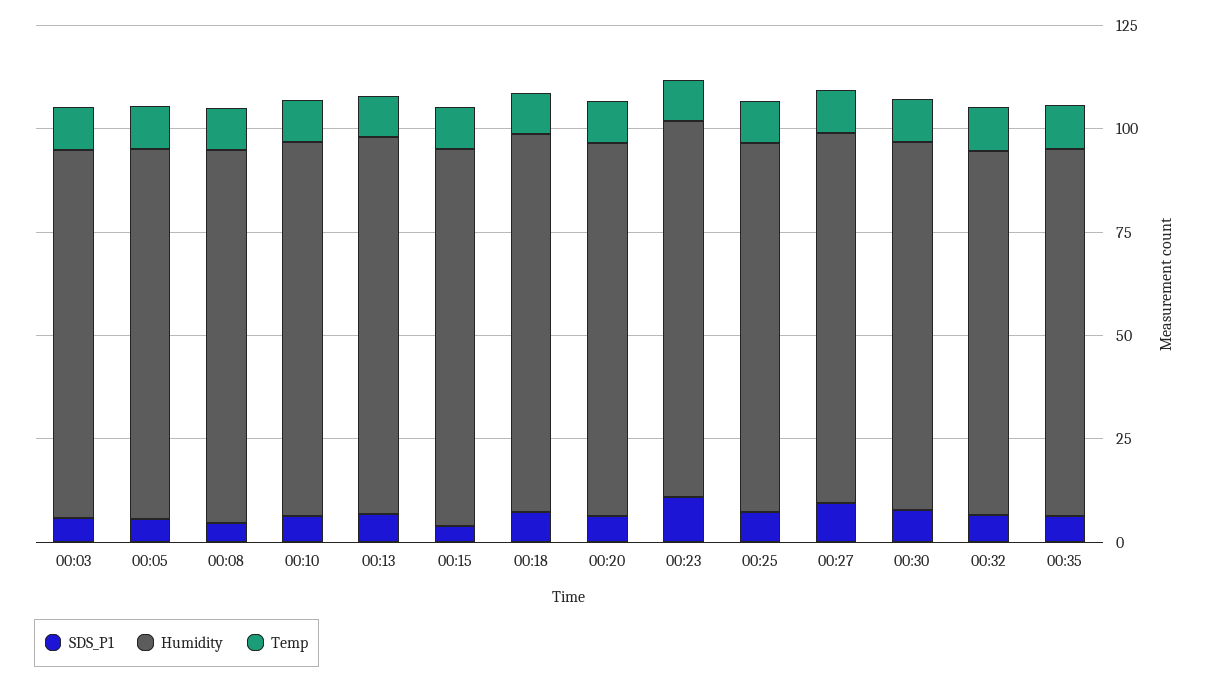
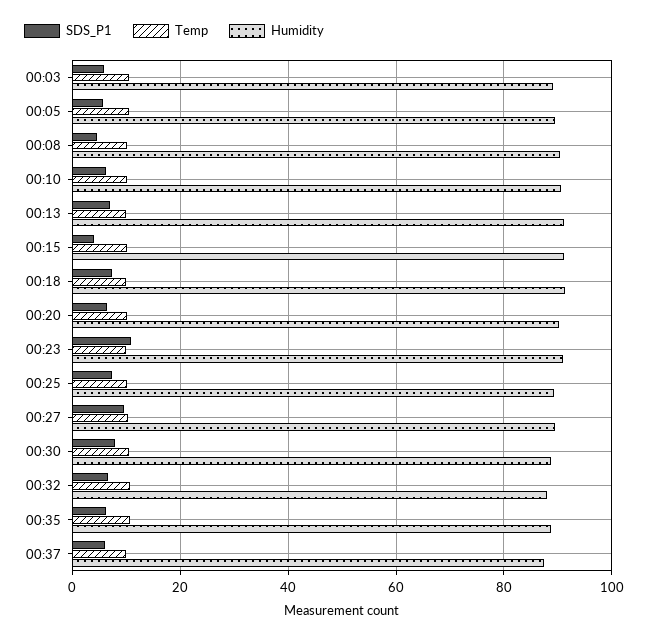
SDS_P1, 00:37: none -> 6
Temp, 00:37: none -> 10
Humidity, 00:37: none -> 88

